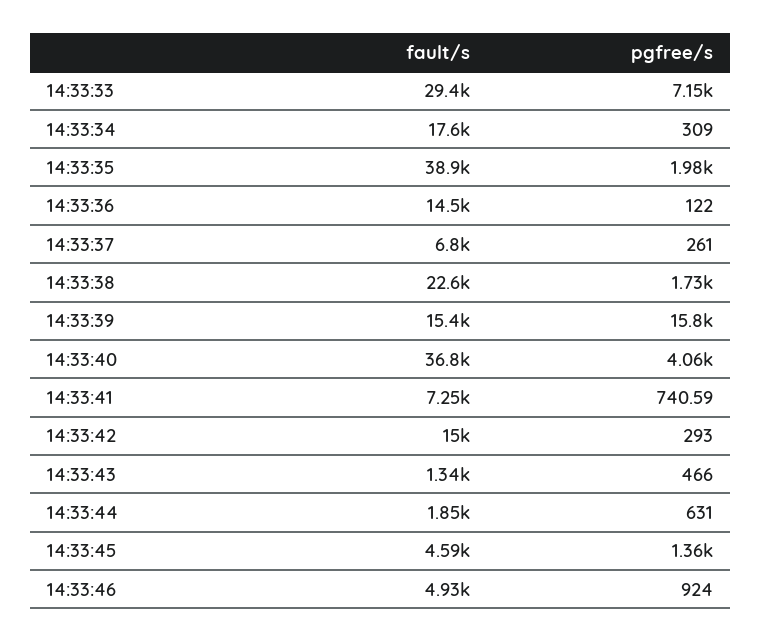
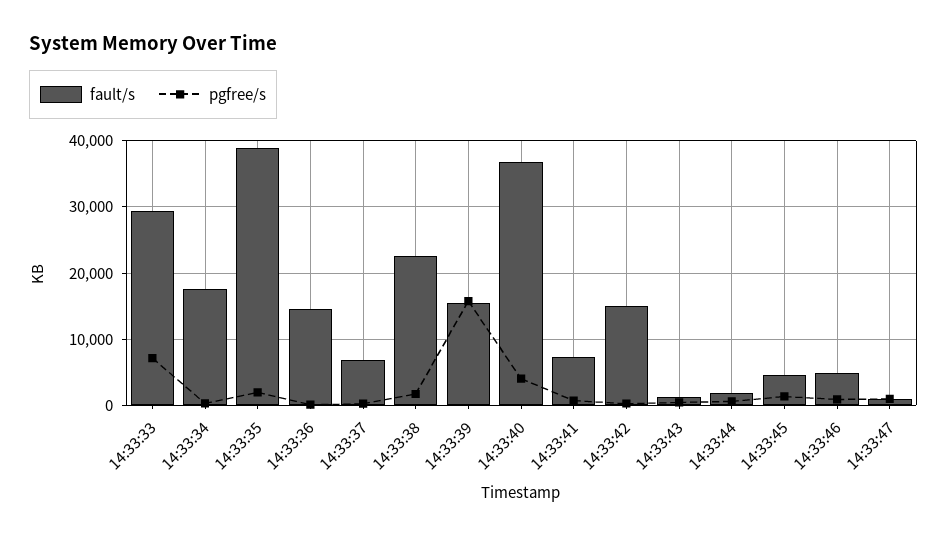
fault/s, 14:33:47: none -> 1000
pgfree/s, 14:33:47: none -> 1000

